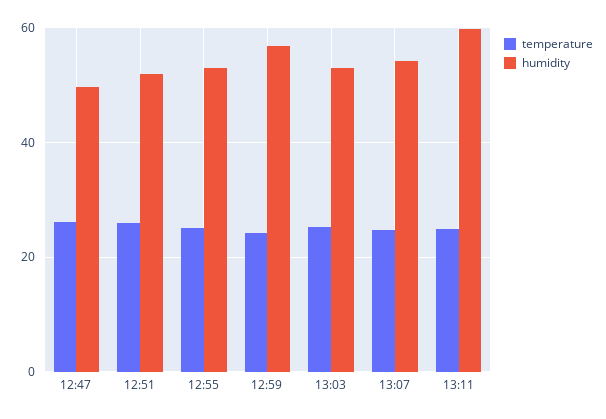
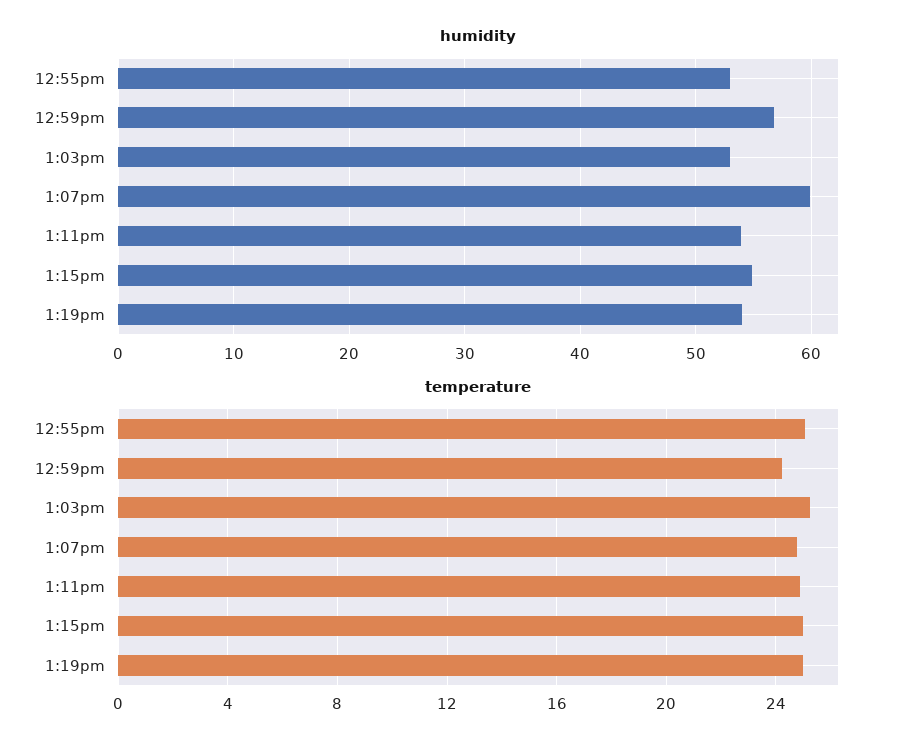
temperature, 12:47: 26 -> none
humidity, 12:47: 50 -> none
temperature, 12:51: 26 -> none
humidity, 12:51: 52 -> none
humidity, 13:07: 54 -> 60
humidity, 13:11: 60 -> 54
humidity, 1:15pm: none -> 55
humidity, 1:19pm: none -> 54
temperature, 1:15pm: none -> 25
temperature, 1:19pm: none -> 25

